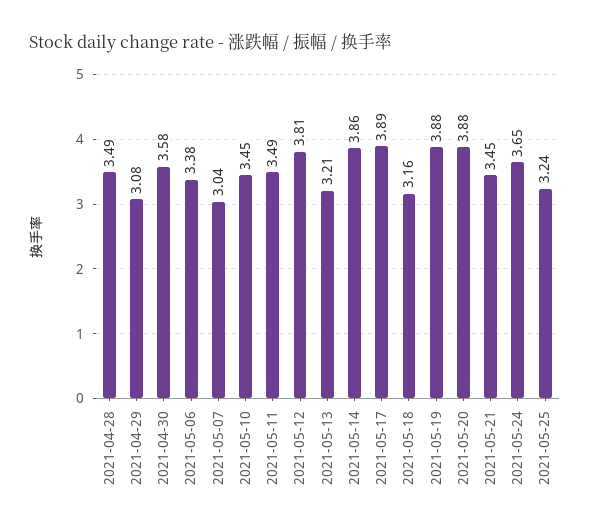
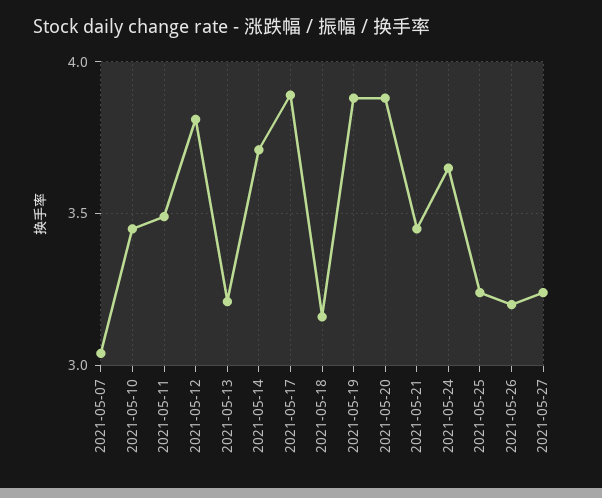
2021-04-28: 3.49 -> none
2021-04-29: 3.08 -> none
2021-04-30: 3.58 -> none
2021-05-06: 3.38 -> none
2021-05-14: 3.86 -> 3.7
2021-05-26: none -> 3.2
2021-05-27: none -> 3.25

